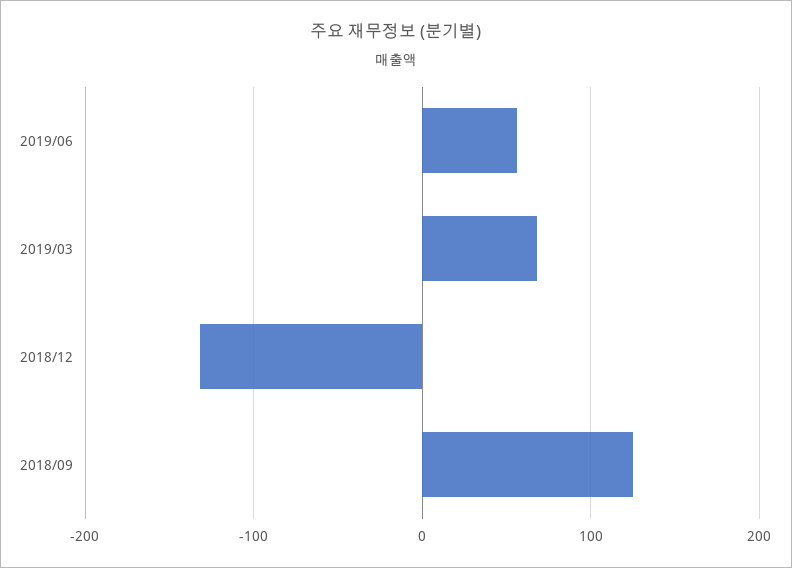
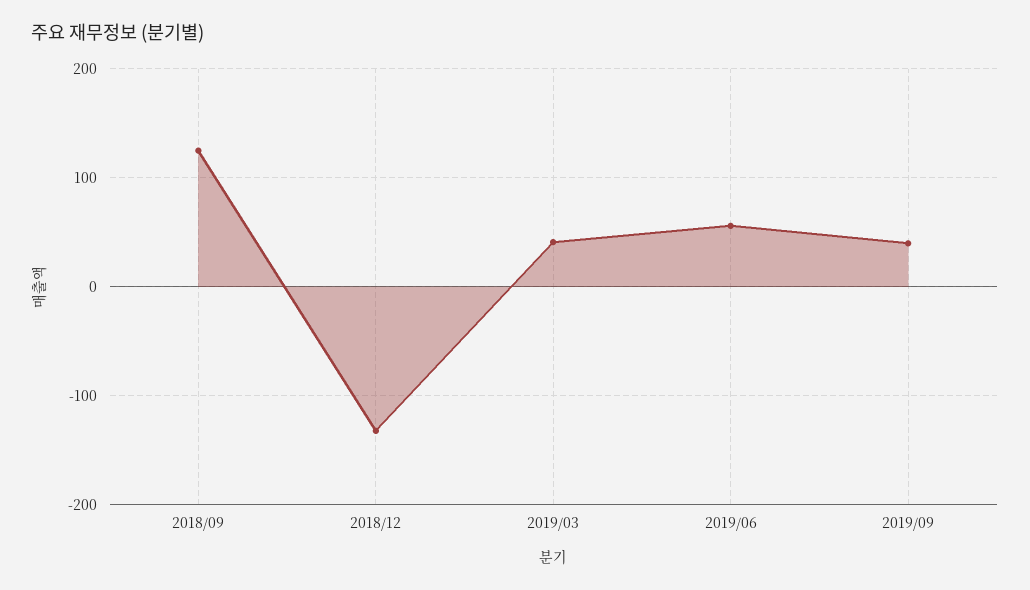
2019/03: 70 -> 40
2019/09: none -> 40

